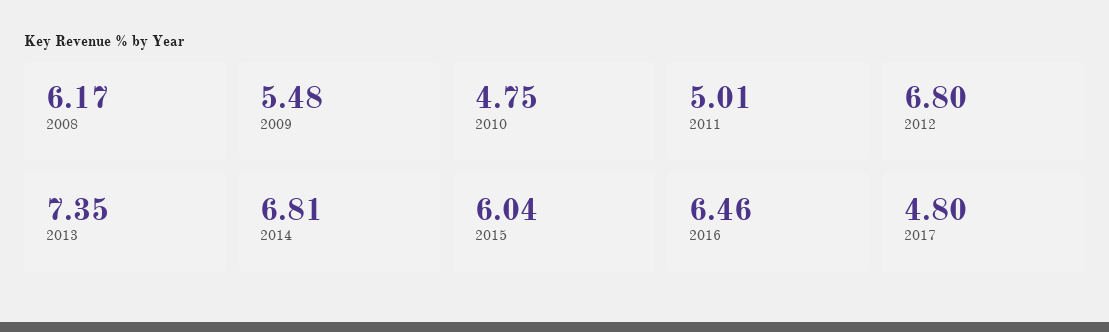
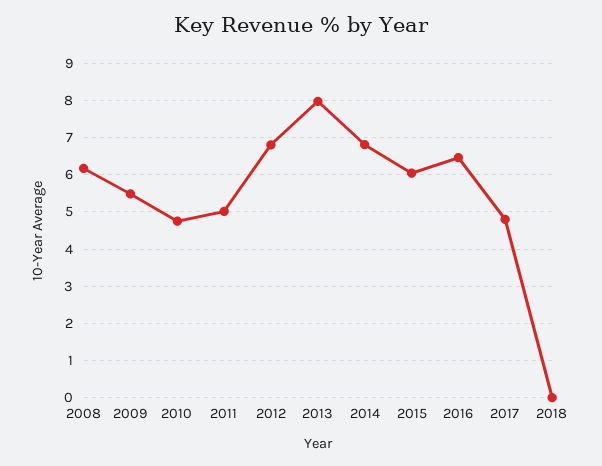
2013: 7.35 -> 8
2018: none -> 0

